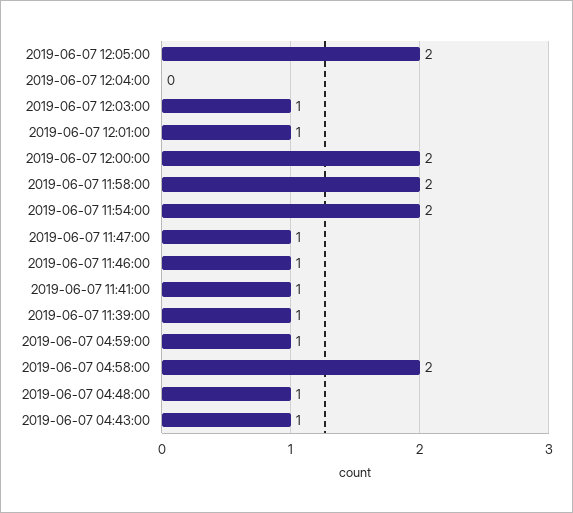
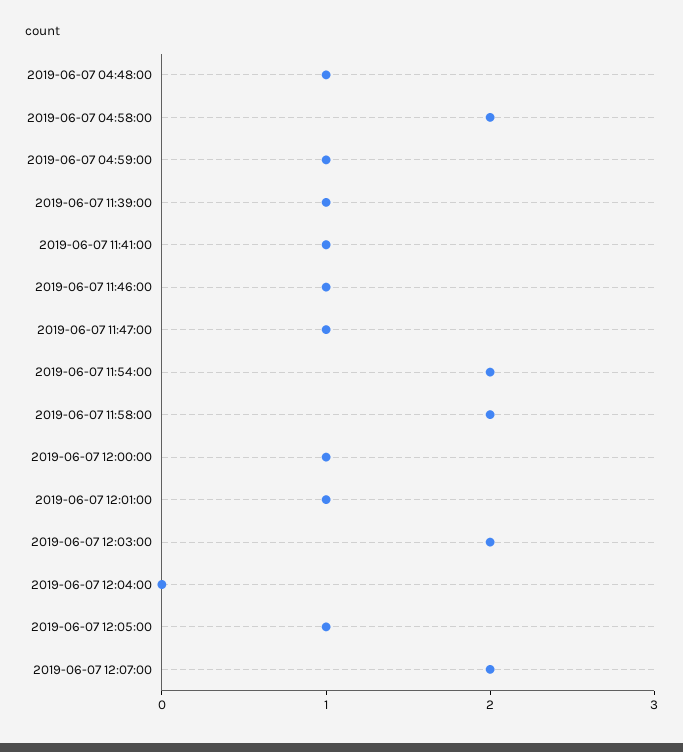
2019-06-07 12:05:00: 2 -> 1
2019-06-07 12:03:00: 1 -> 2
2019-06-07 12:00:00: 2 -> 1
2019-06-07 04:43:00: 1 -> none
2019-06-07 12:07:00: none -> 2

